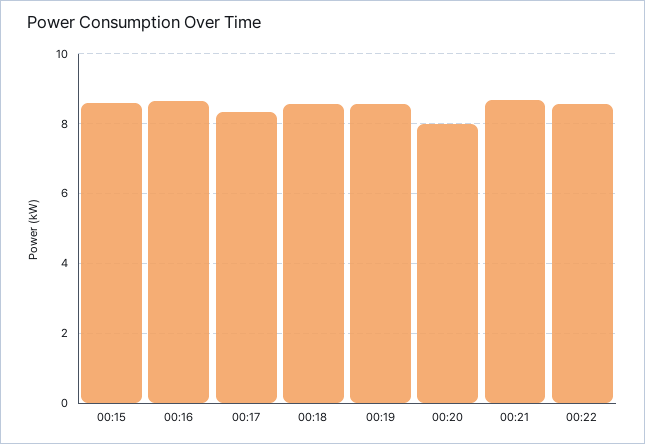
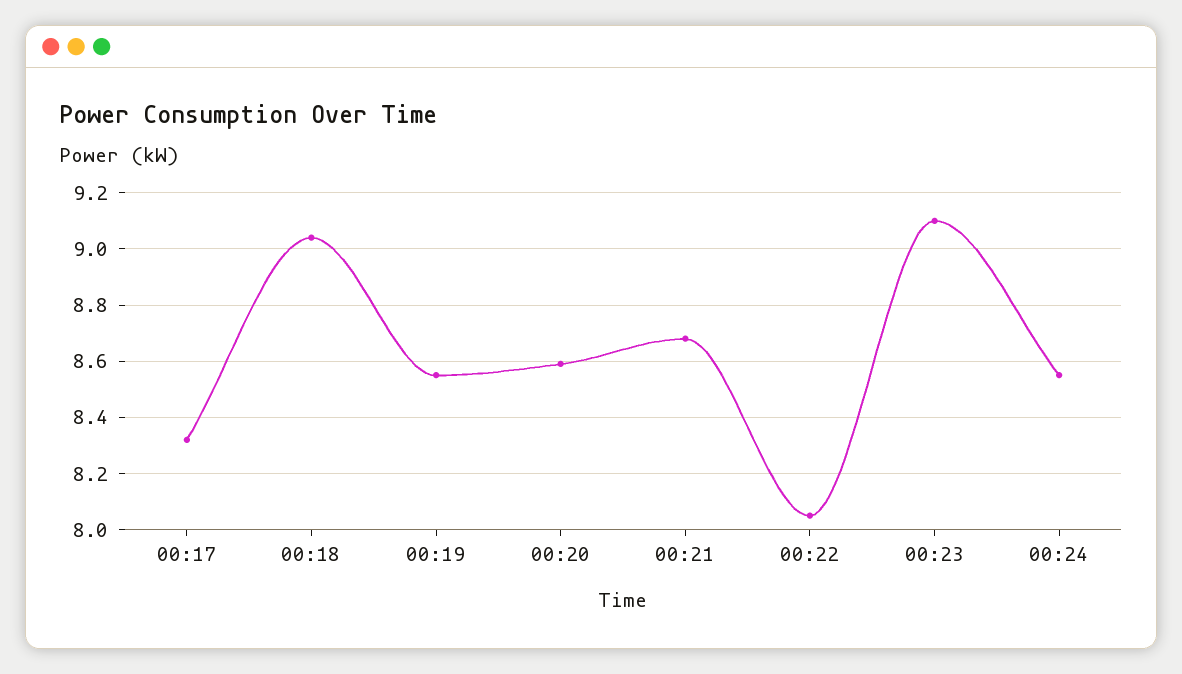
00:15: 8.6 -> none
00:16: 8.6 -> none
00:18: 8.6 -> 9.05
00:20: 8 -> 8.6
00:22: 8.6 -> 8.05
00:23: none -> 9.1
00:24: none -> 8.55

